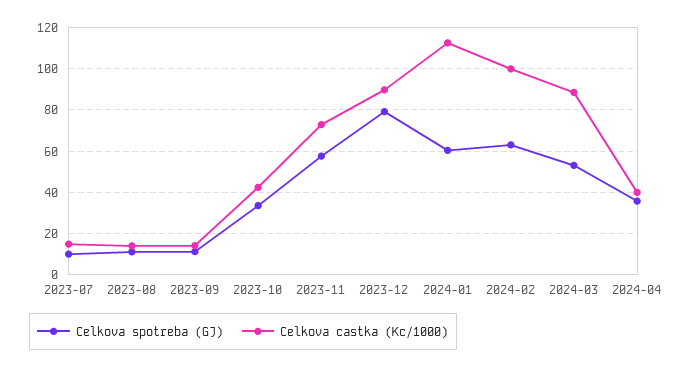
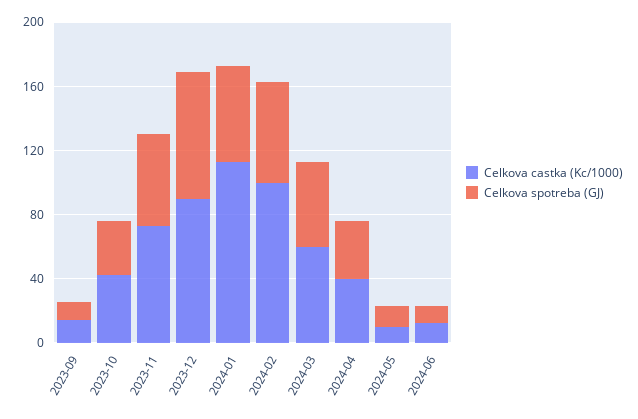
Celkova spotreba (GJ), 2023-07: 10 -> none
Celkova castka (Kc/1000), 2023-07: 15 -> none
Celkova spotreba (GJ), 2023-08: 10 -> none
Celkova castka (Kc/1000), 2023-08: 15 -> none
Celkova castka (Kc/1000), 2024-03: 90 -> 60
Celkova castka (Kc/1000), 2024-05: none -> 10
Celkova spotreba (GJ), 2024-05: none -> 10
Celkova castka (Kc/1000), 2024-06: none -> 10
Celkova spotreba (GJ), 2024-06: none -> 10

